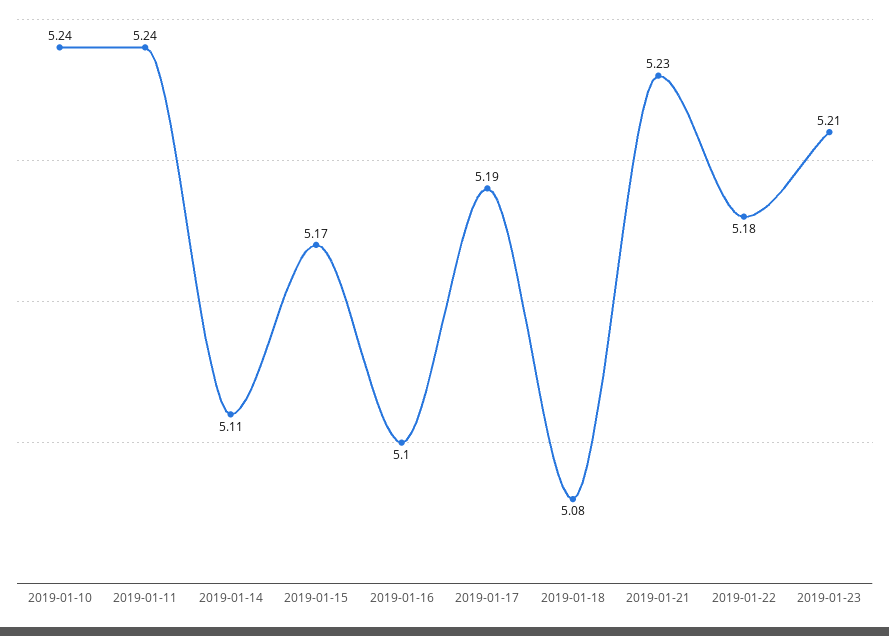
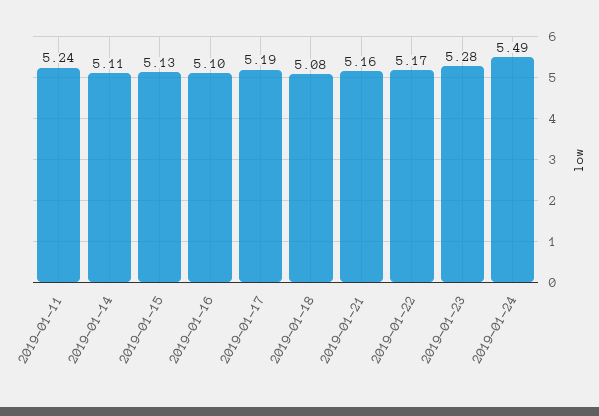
2019-01-10: 5.24 -> none
2019-01-15: 5.17 -> 5.13
2019-01-21: 5.23 -> 5.16
2019-01-22: 5.18 -> 5.17
2019-01-23: 5.21 -> 5.28
2019-01-24: none -> 5.49

